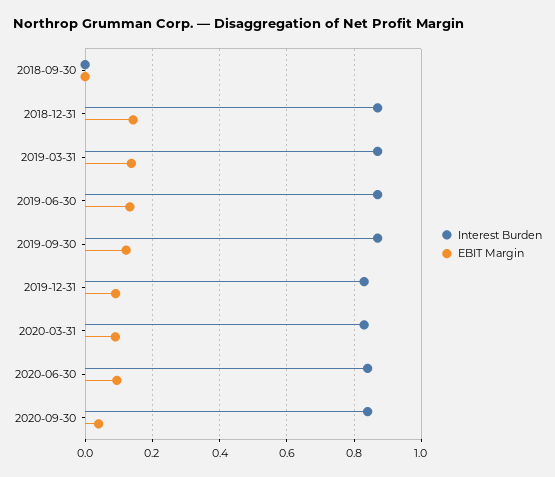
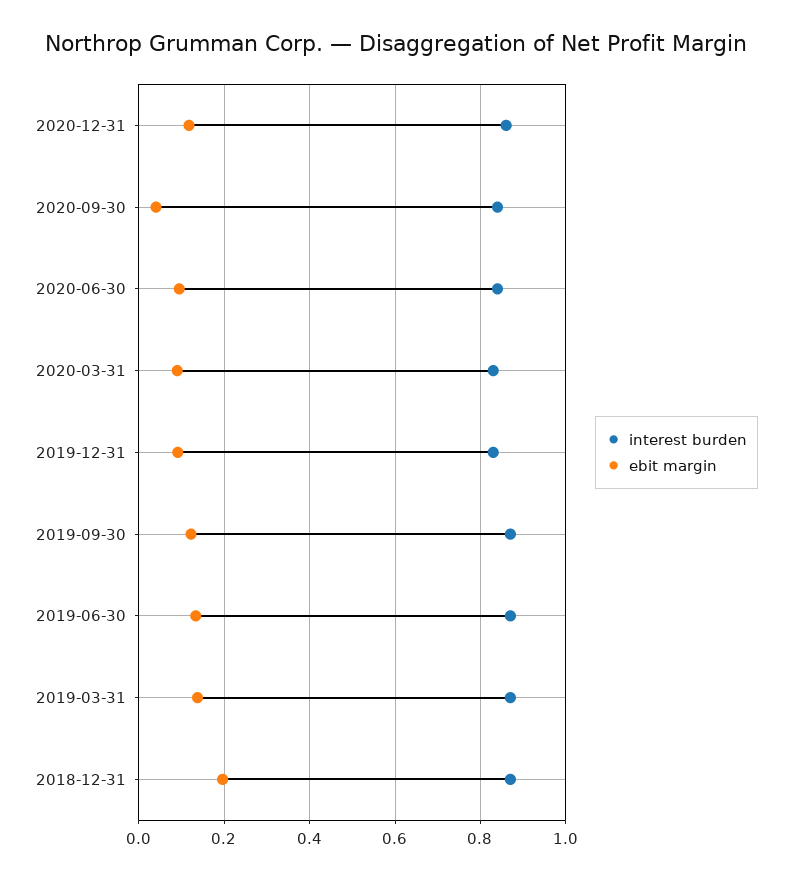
Interest Burden, 2018-09-30: 0 -> none
EBIT Margin, 2018-09-30: 0 -> none
EBIT Margin, 2018-12-31: 0.14 -> 0.2
Interest Burden, 2020-12-31: none -> 0.86
EBIT Margin, 2020-12-31: none -> 0.12

